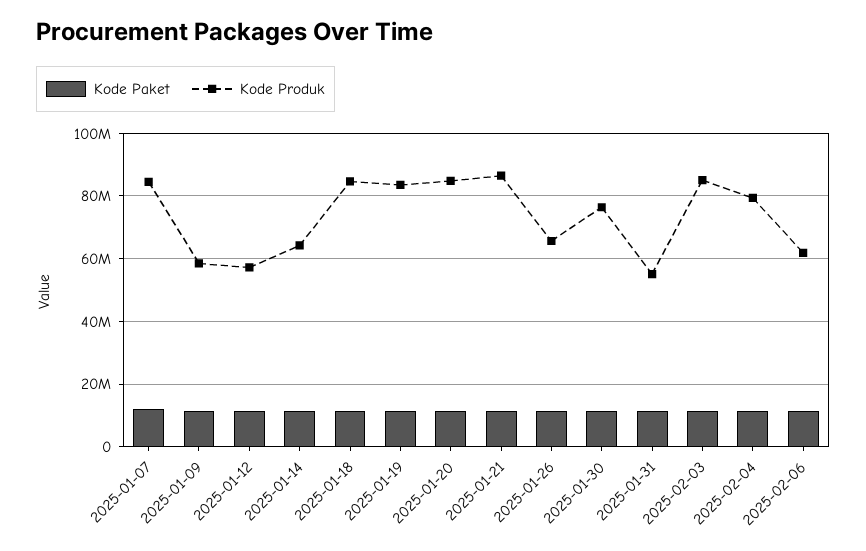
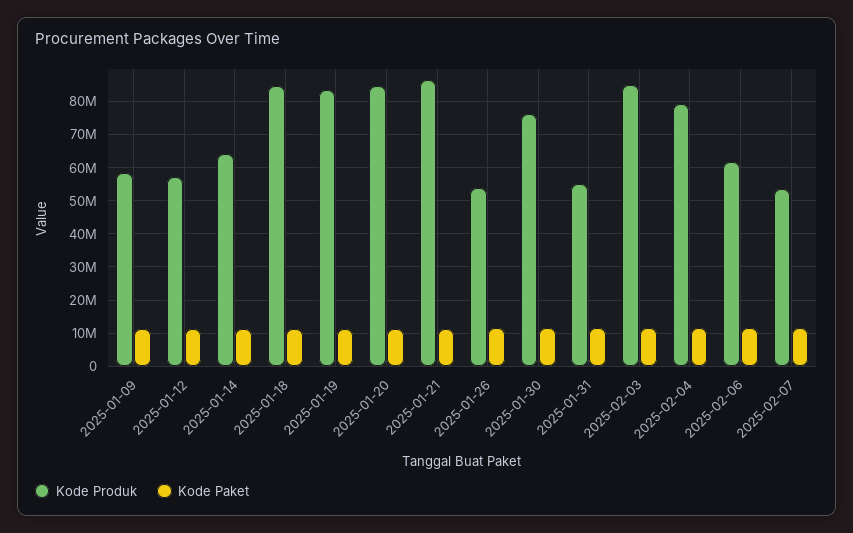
Kode Paket, 2025-01-07: 12000000 -> none
Kode Produk, 2025-01-07: 84000000 -> none
Kode Produk, 2025-01-26: 66000000 -> 54000000
Kode Produk, 2025-02-07: none -> 54000000
Kode Paket, 2025-02-07: none -> 12000000

